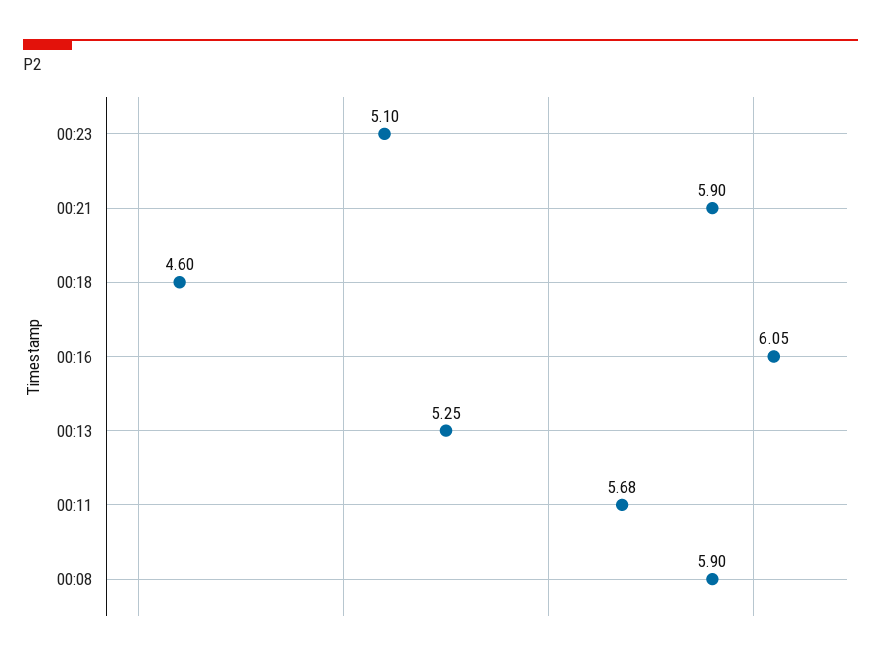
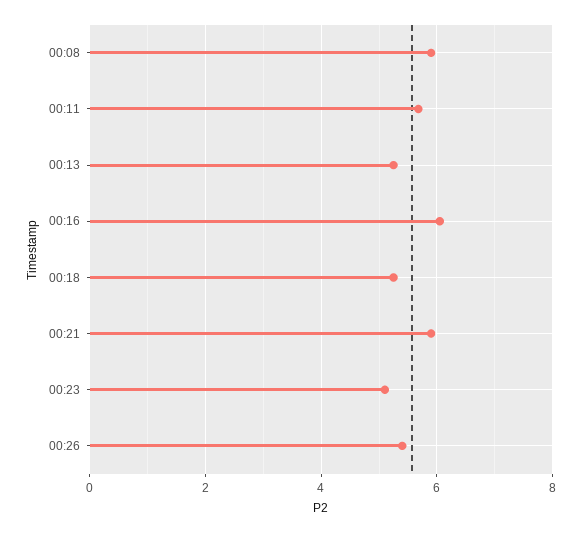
00:18: 4.6 -> 5.2
00:26: none -> 5.4

